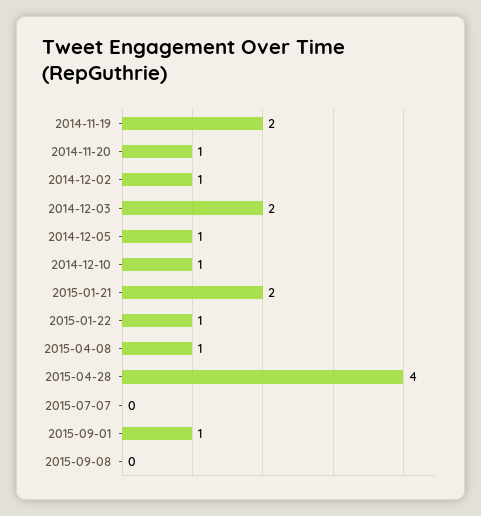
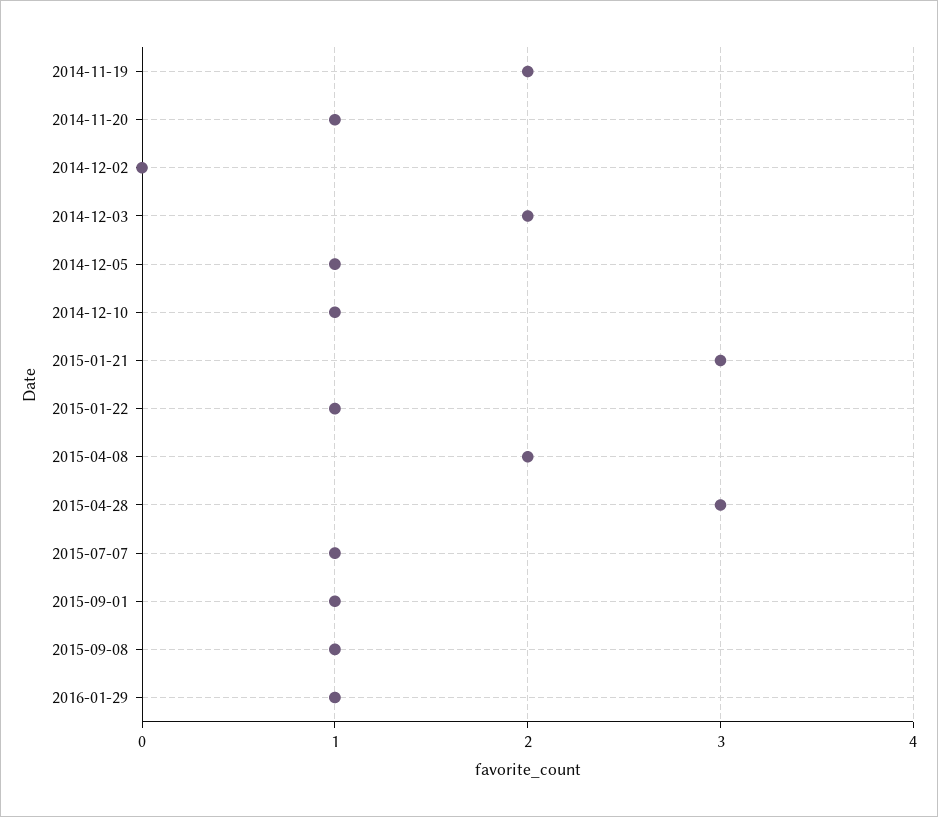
2014-12-02: 1 -> 0
2015-01-21: 2 -> 3
2015-04-08: 1 -> 2
2015-04-28: 4 -> 3
2015-07-07: 0 -> 1
2015-09-08: 0 -> 1
2016-01-29: none -> 1

